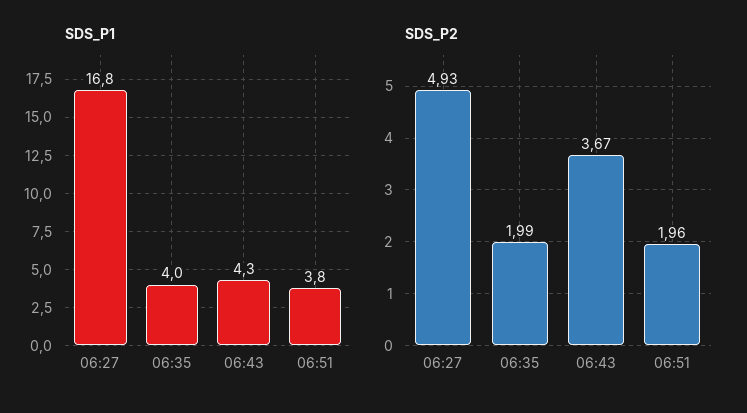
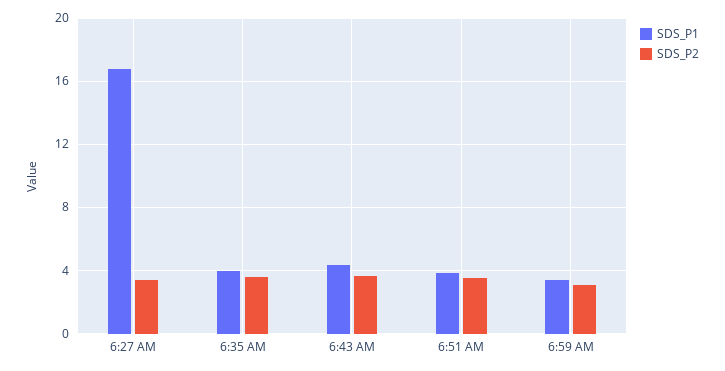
SDS_P2, 06:27: 4.93 -> 3.5
SDS_P2, 06:35: 1.99 -> 3.5
SDS_P2, 06:51: 1.96 -> 3.5
SDS_P1, 6:59 AM: none -> 3.5
SDS_P2, 6:59 AM: none -> 3

